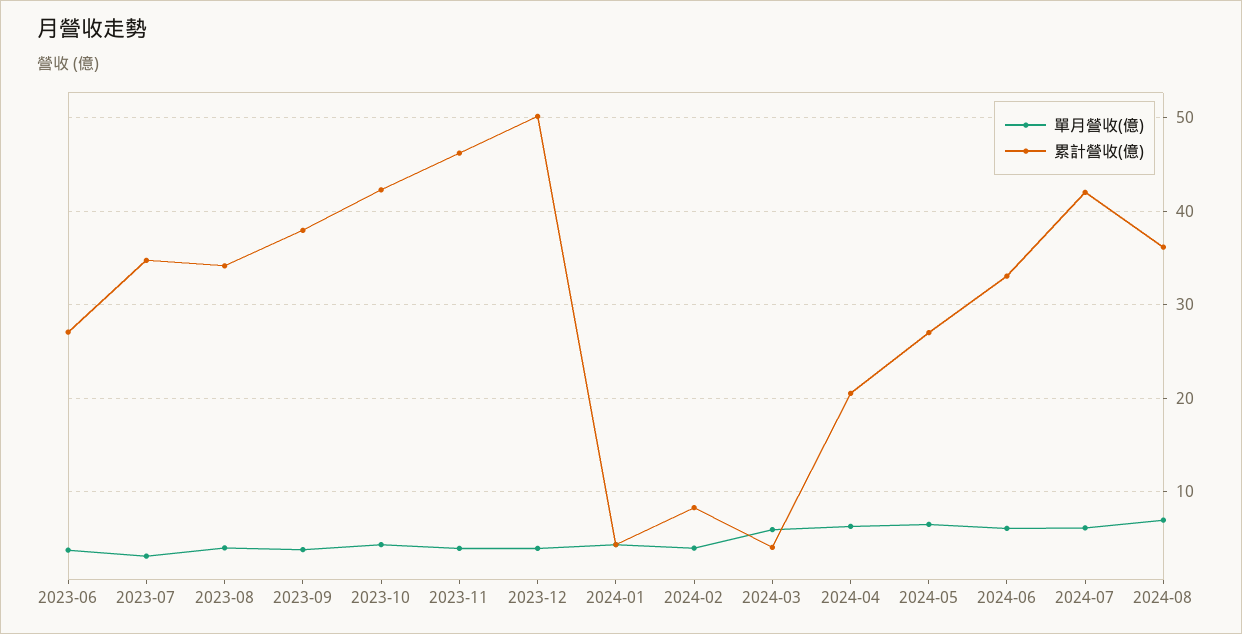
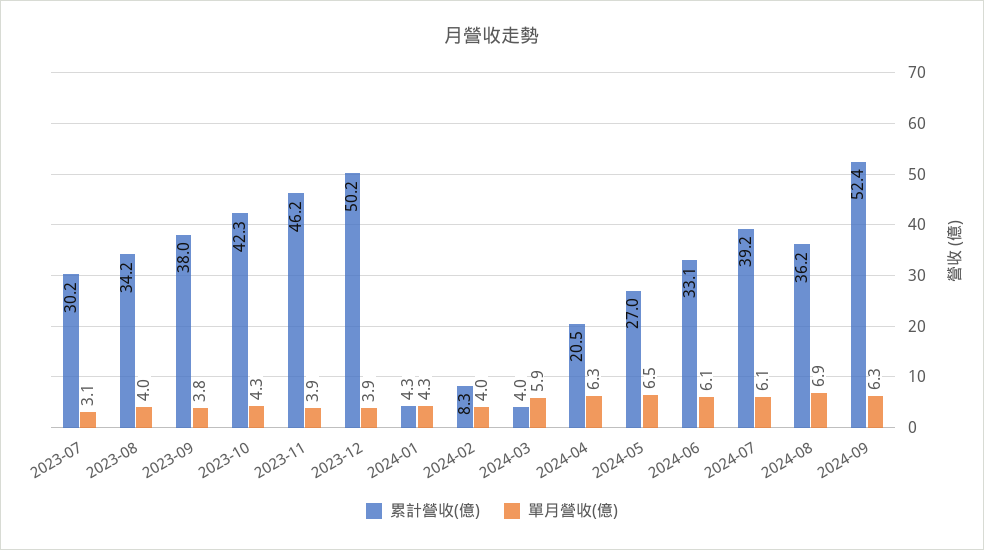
單月營收(億), 2023-06: 4 -> none
累計營收(億), 2023-06: 27 -> none
累計營收(億), 2023-07: 35 -> 30.2
累計營收(億), 2024-07: 42 -> 39.2
累計營收(億), 2024-09: none -> 52.4
單月營收(億), 2024-09: none -> 6.3

